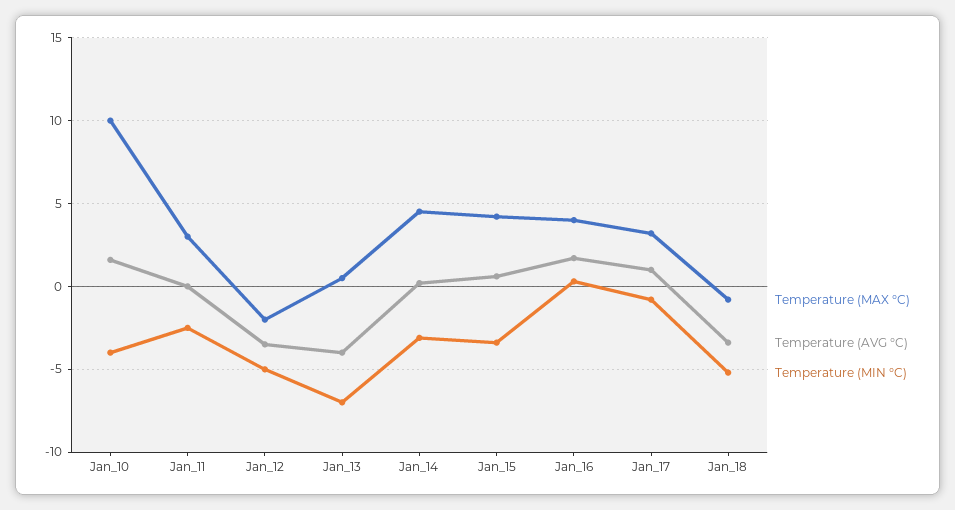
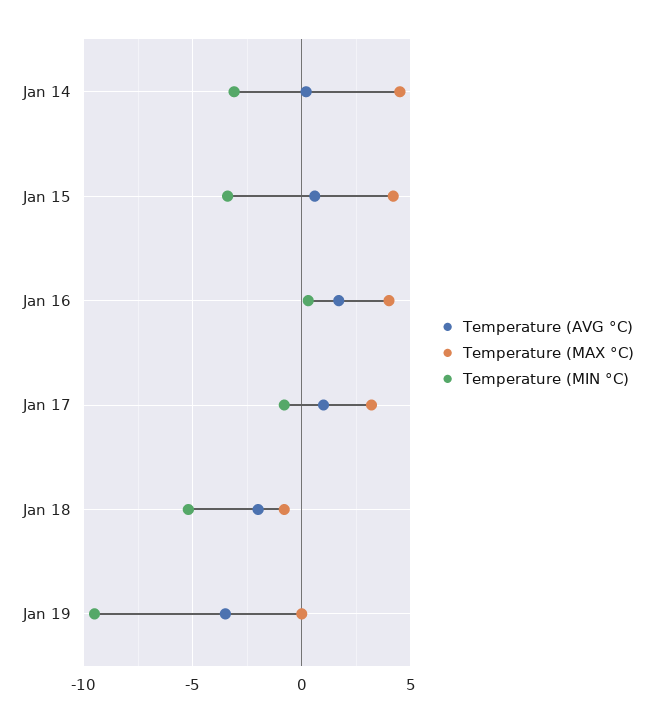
Temperature (MAX °C), Jan_10: 10 -> none
Temperature (AVG °C), Jan_10: 1.5 -> none
Temperature (MIN °C), Jan_10: -4 -> none
Temperature (MAX °C), Jan_11: 3 -> none
Temperature (AVG °C), Jan_11: 0 -> none
Temperature (MIN °C), Jan_11: -2.5 -> none
Temperature (MAX °C), Jan_12: -2 -> none
Temperature (AVG °C), Jan_12: -3.5 -> none
Temperature (MIN °C), Jan_12: -5 -> none
Temperature (MAX °C), Jan_13: 0.5 -> none
Temperature (AVG °C), Jan_13: -4 -> none
Temperature (MIN °C), Jan_13: -7 -> none
Temperature (AVG °C), Jan_18: -3.5 -> -2
Temperature (AVG °C), Jan 19: none -> -3.5
Temperature (MAX °C), Jan 19: none -> 0
Temperature (MIN °C), Jan 19: none -> -9.5

